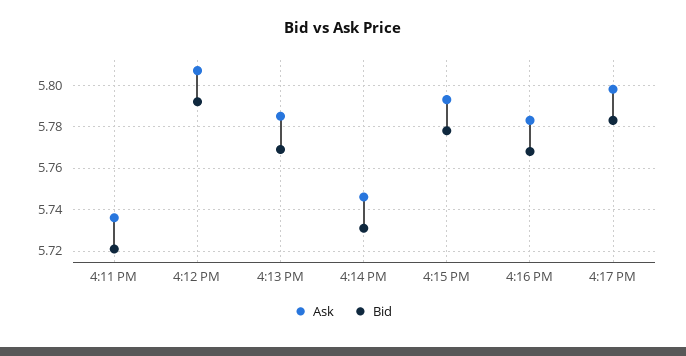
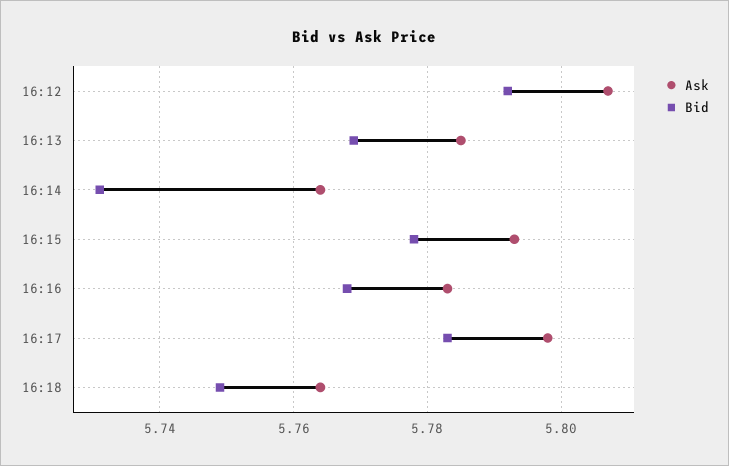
Ask, 4:11 PM: 5.735 -> none
Bid, 4:11 PM: 5.72 -> none
Ask, 4:14 PM: 5.745 -> 5.765
Ask, 16:18: none -> 5.765
Bid, 16:18: none -> 5.75

